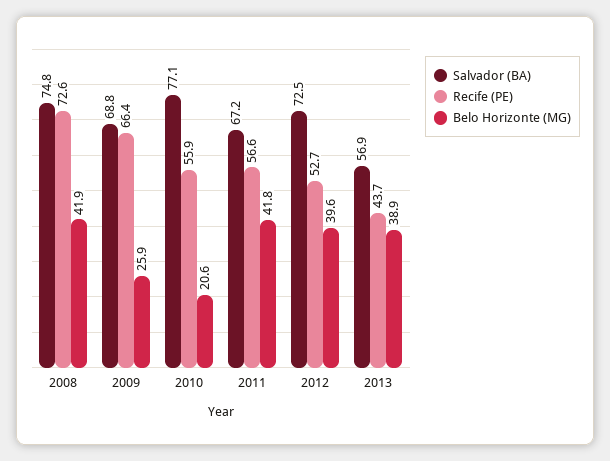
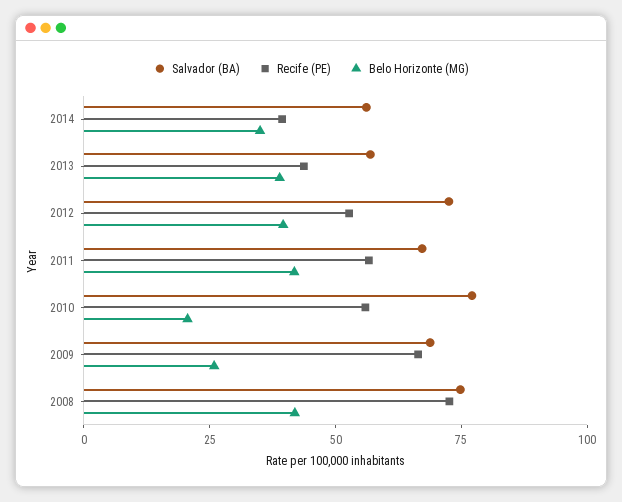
Salvador (BA), 2014: none -> 55
Recife (PE), 2014: none -> 40
Belo Horizonte (MG), 2014: none -> 35

